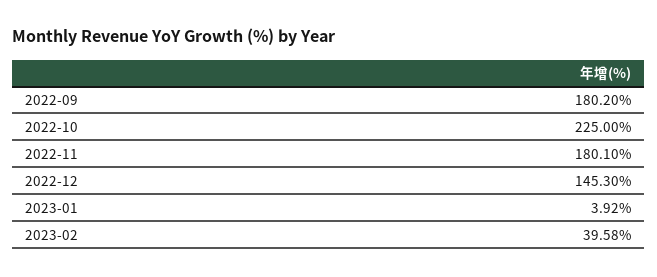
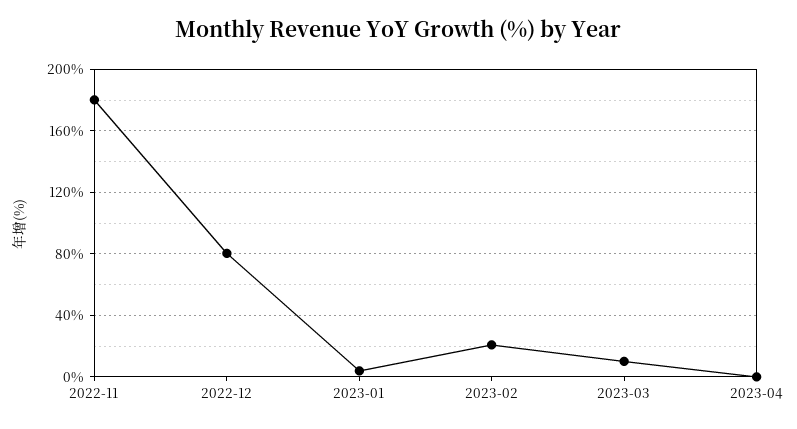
2022-09: 180.2 -> none
2022-10: 225 -> none
2022-12: 145.3 -> 80
2023-02: 39.58 -> 20
2023-03: none -> 10
2023-04: none -> 0

